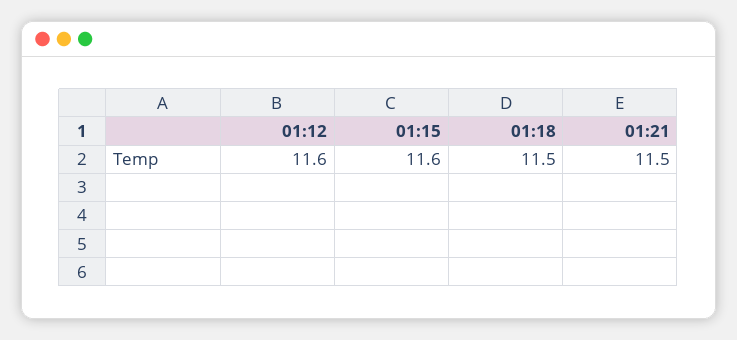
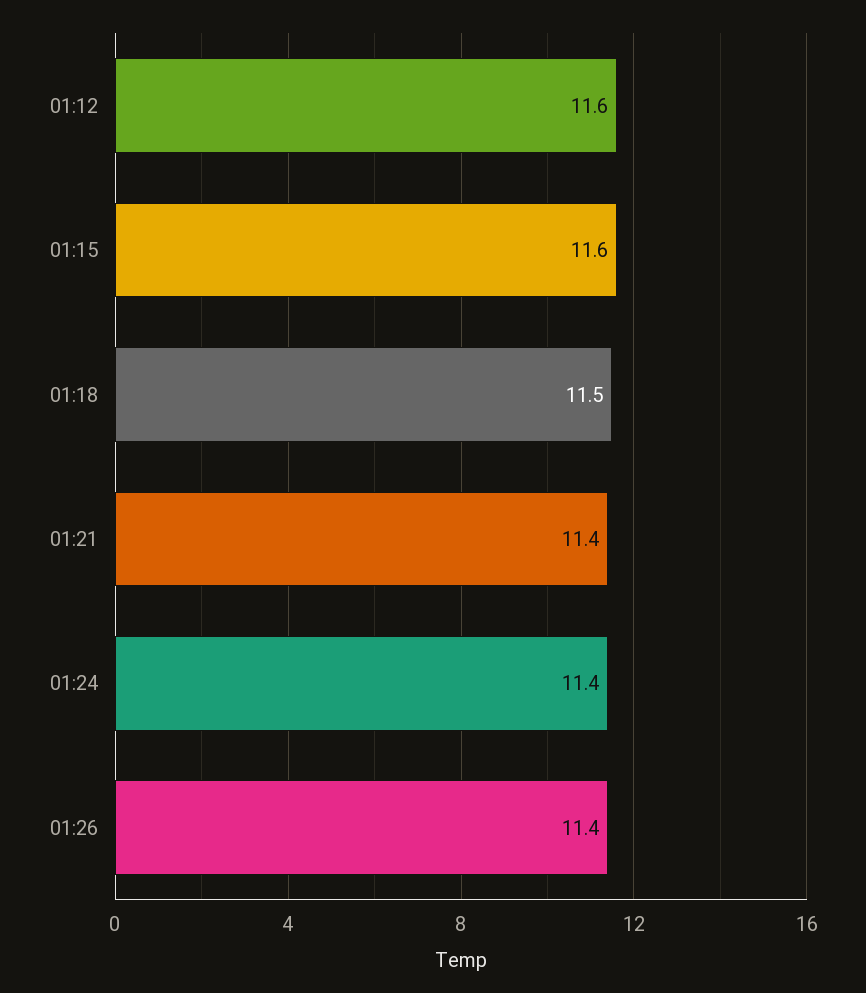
01:21: 11.5 -> 11.4
01:24: none -> 11.4
01:26: none -> 11.4

